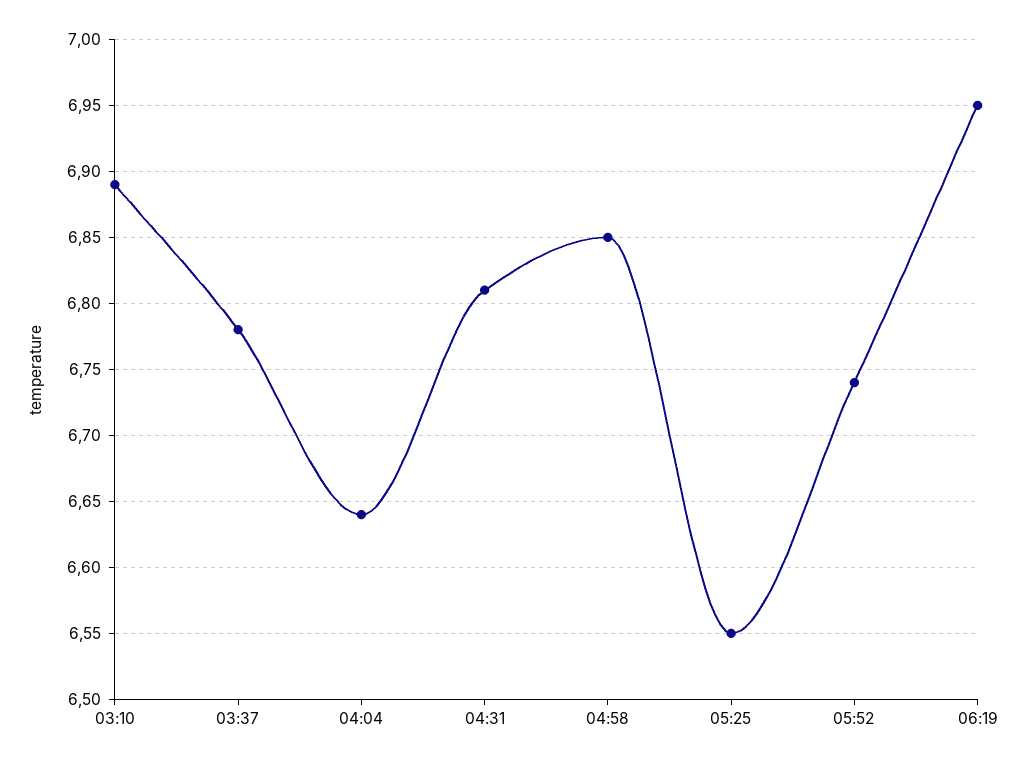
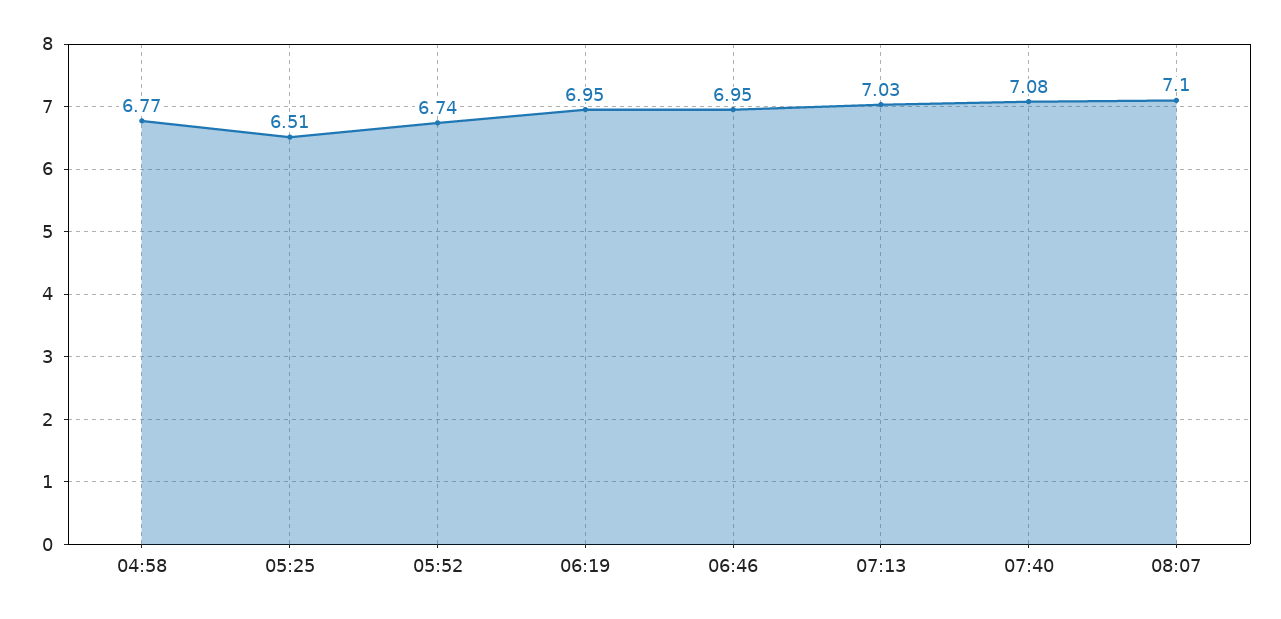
03:10: 6.89 -> none
03:37: 6.78 -> none
04:04: 6.64 -> none
04:31: 6.81 -> none
04:58: 6.85 -> 6.77
05:25: 6.55 -> 6.51
06:46: none -> 6.95
07:13: none -> 7.03
07:40: none -> 7.08
08:07: none -> 7.1

